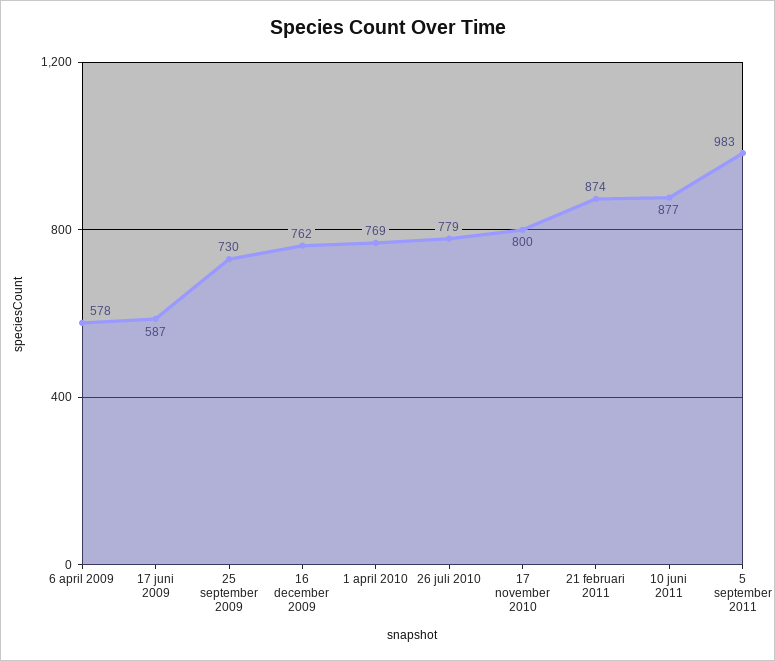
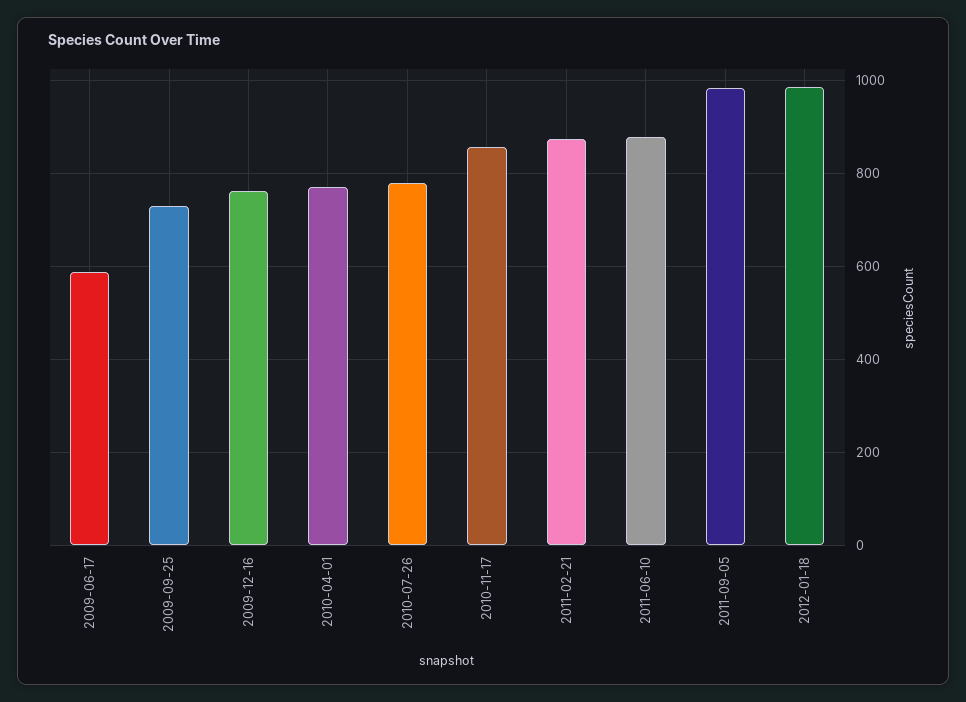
6 april 2009: 578 -> none
17 november 2010: 800 -> 860
2012-01-18: none -> 980

